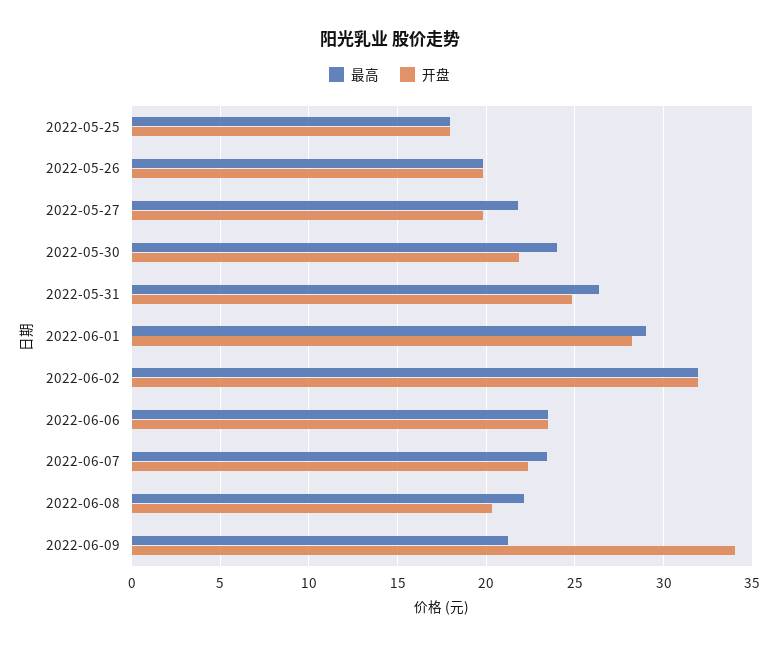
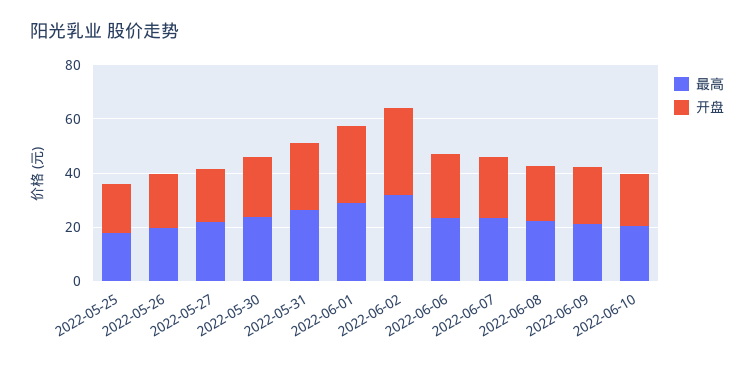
开盘, 2022-06-09: 34 -> 20
最高, 2022-06-10: none -> 20
开盘, 2022-06-10: none -> 20

